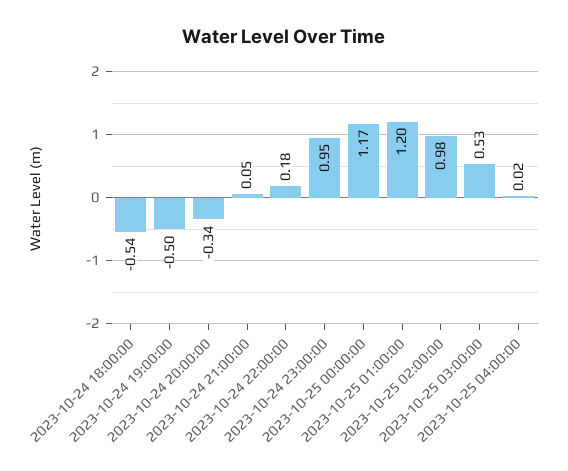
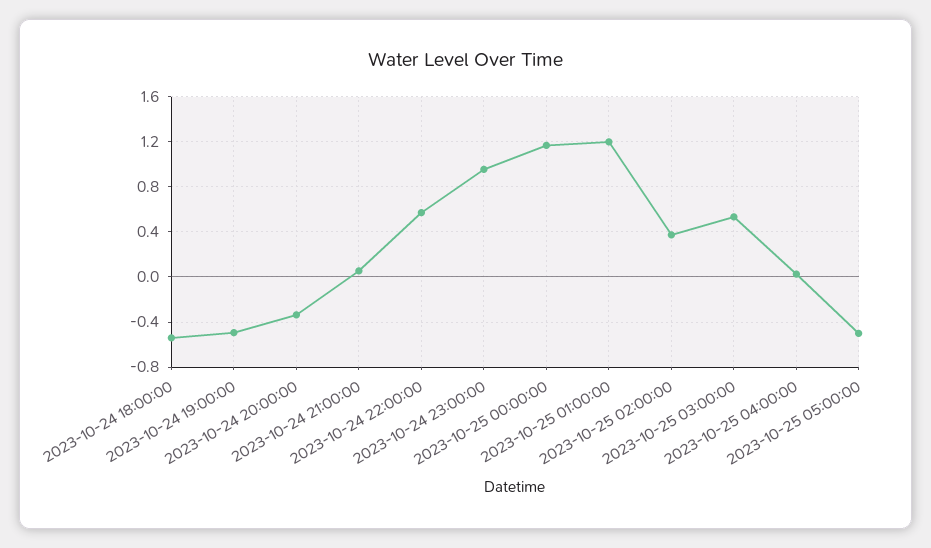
2023-10-24 22:00:00: 0.18 -> 0.6
2023-10-25 02:00:00: 0.98 -> 0.4
2023-10-25 05:00:00: none -> -0.5

